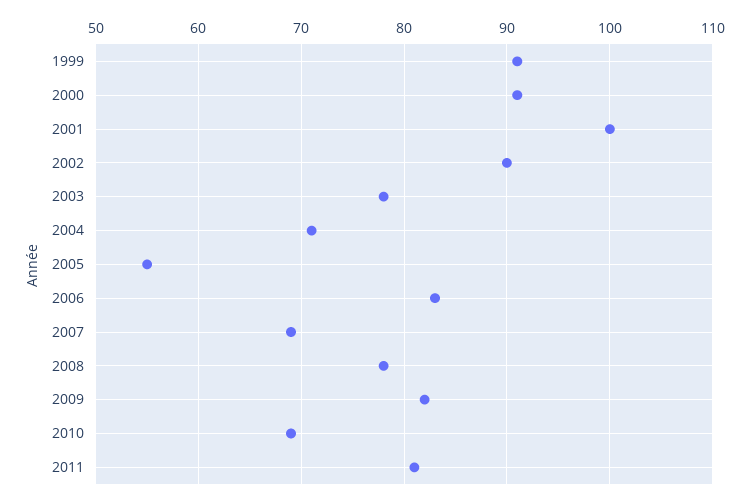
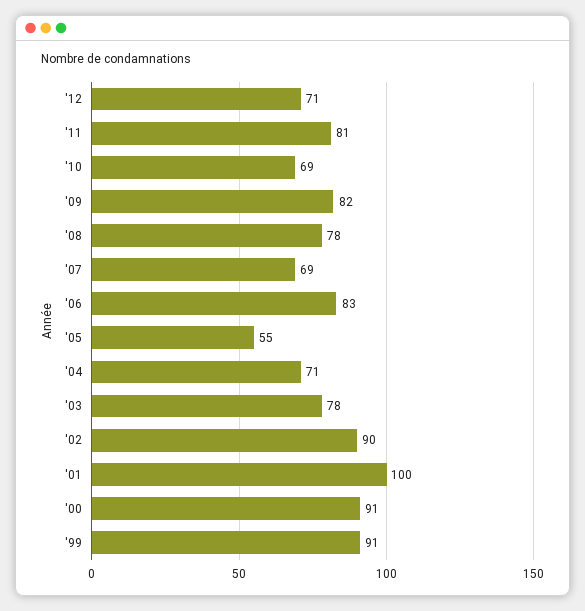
'12: none -> 71

